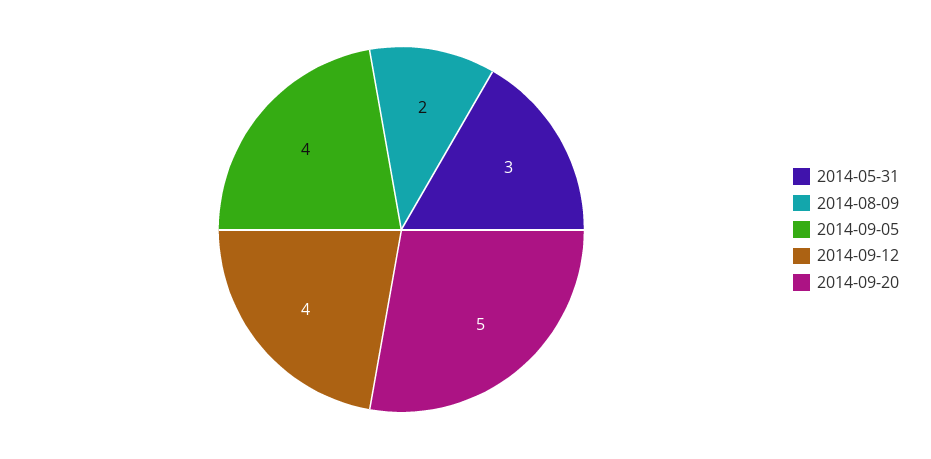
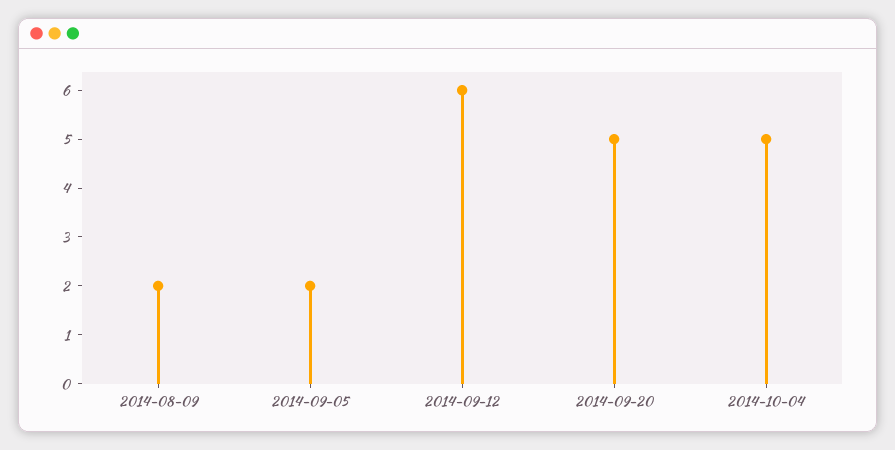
2014-05-31: 3 -> none
2014-09-05: 4 -> 2
2014-09-12: 4 -> 6
2014-10-04: none -> 5

